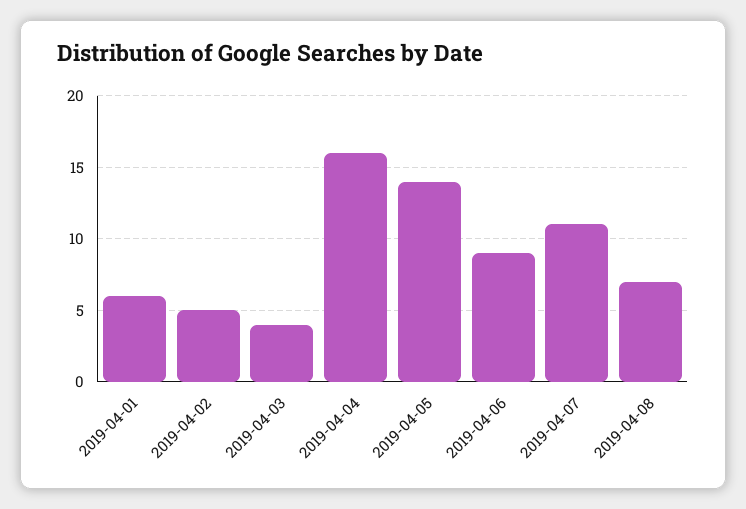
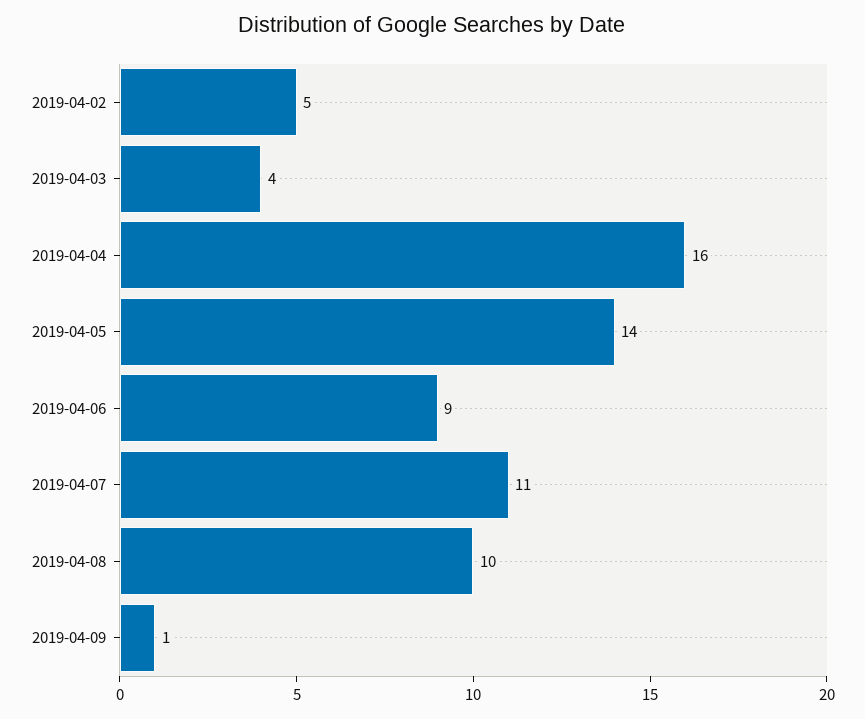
2019-04-01: 6 -> none
2019-04-08: 7 -> 10
2019-04-09: none -> 1

